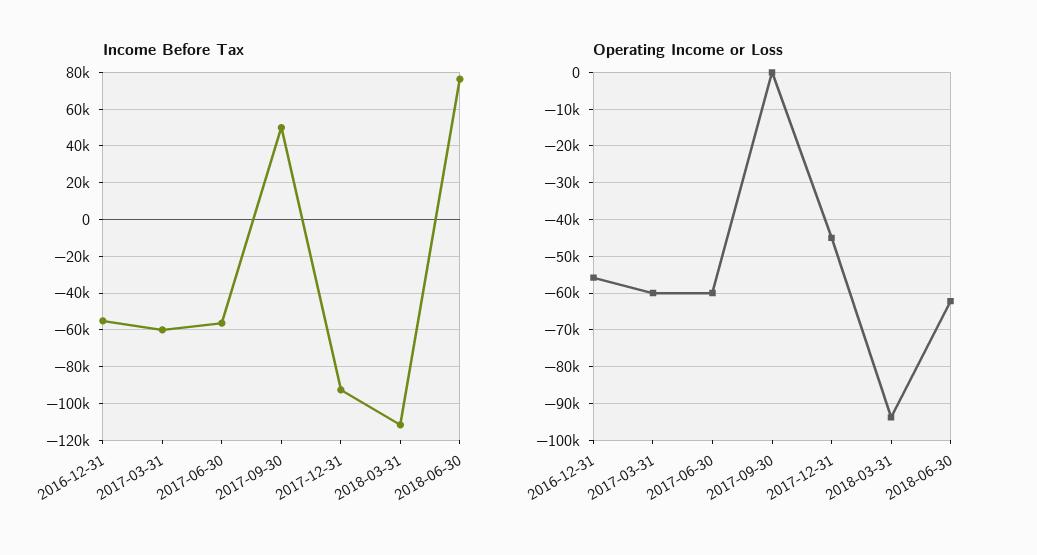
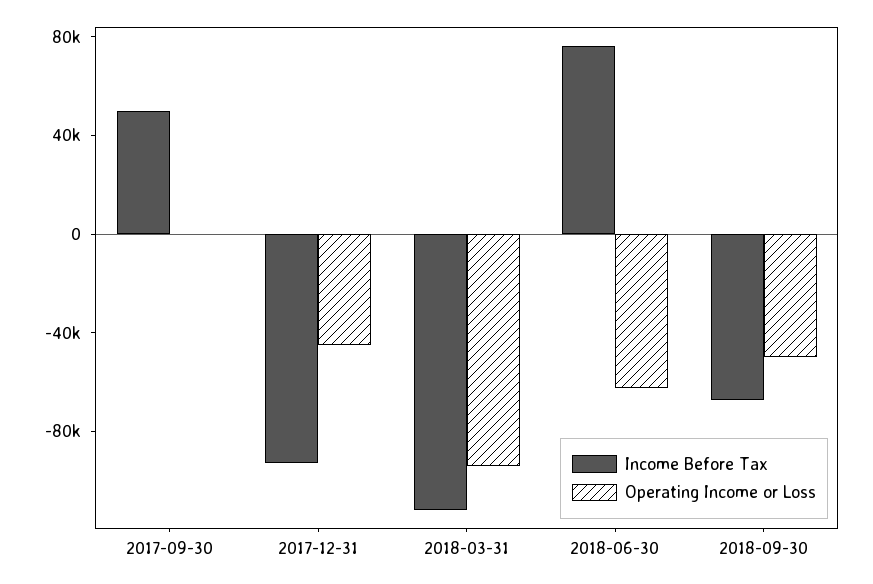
Income Before Tax, 2016-12-31: -55000 -> none
Income Before Tax, 2017-03-31: -60000 -> none
Income Before Tax, 2017-06-30: -55000 -> none
Operating Income or Loss, 2016-12-31: -56000 -> none
Operating Income or Loss, 2017-03-31: -60000 -> none
Operating Income or Loss, 2017-06-30: -60000 -> none
Income Before Tax, 2018-09-30: none -> -70000
Operating Income or Loss, 2018-09-30: none -> -50000

